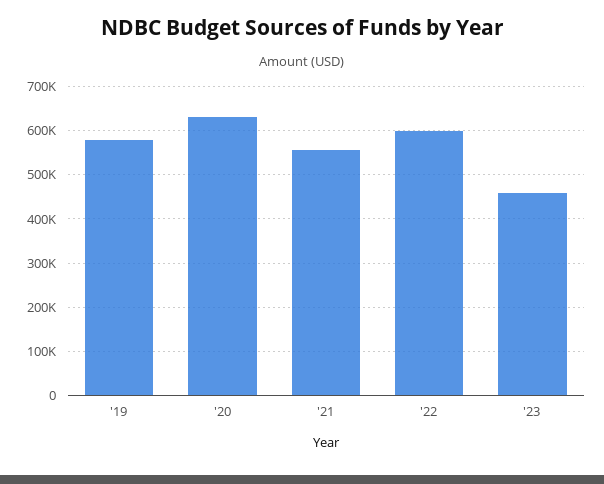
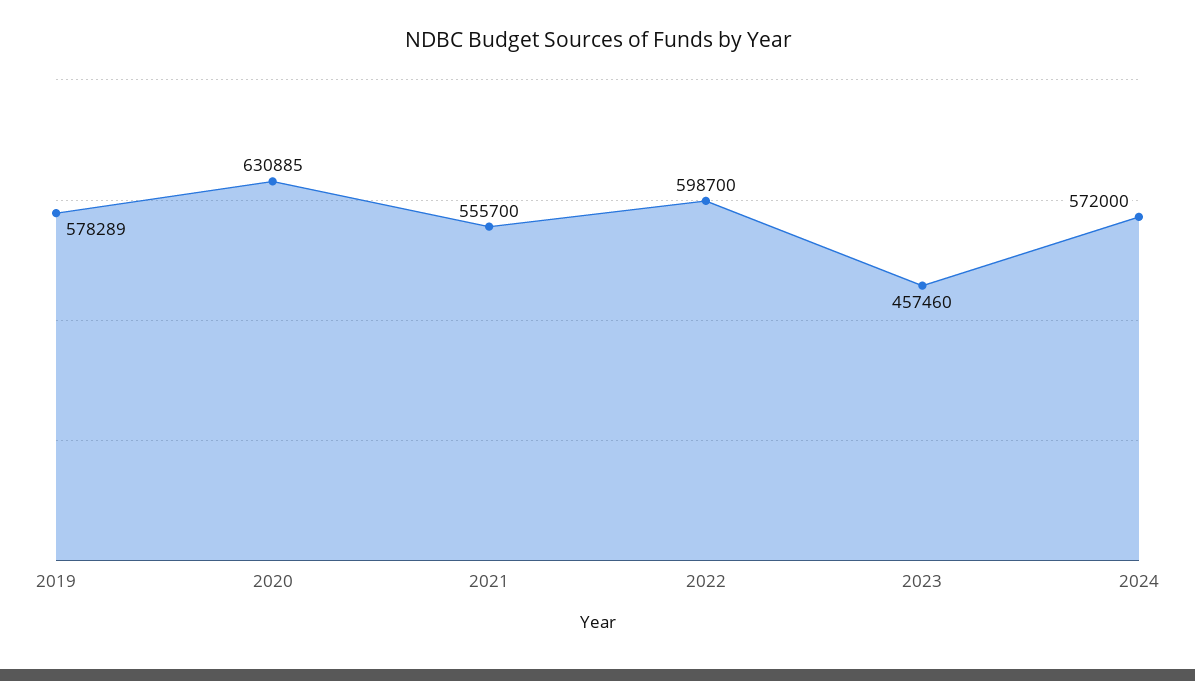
2024: none -> 572000

